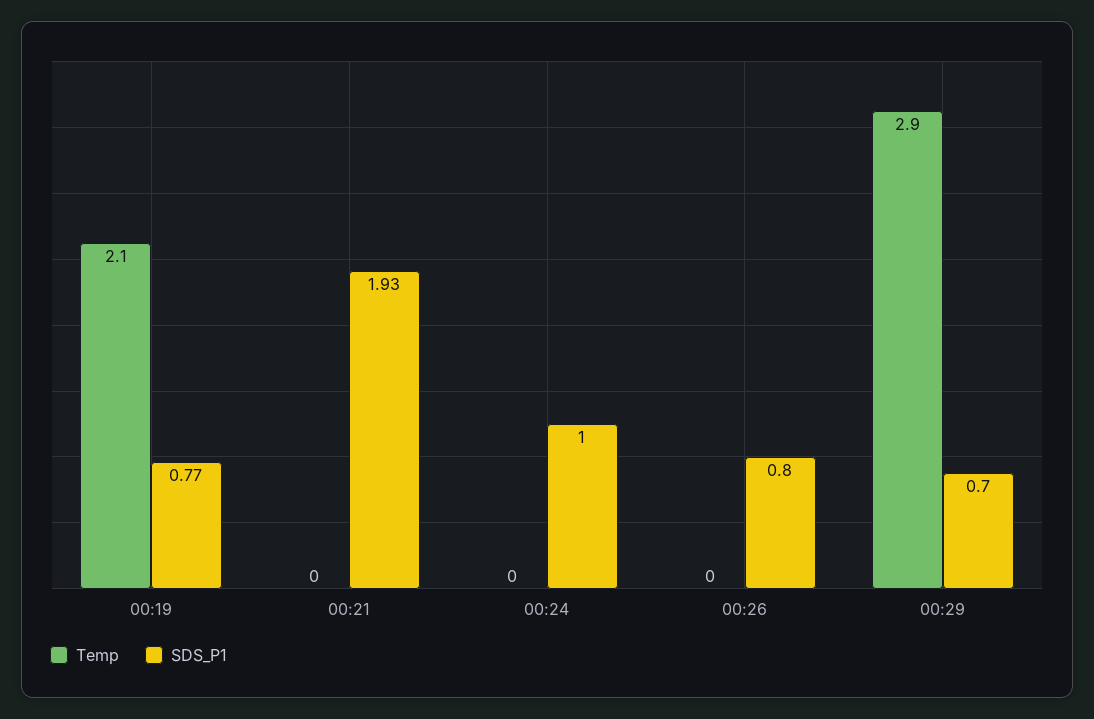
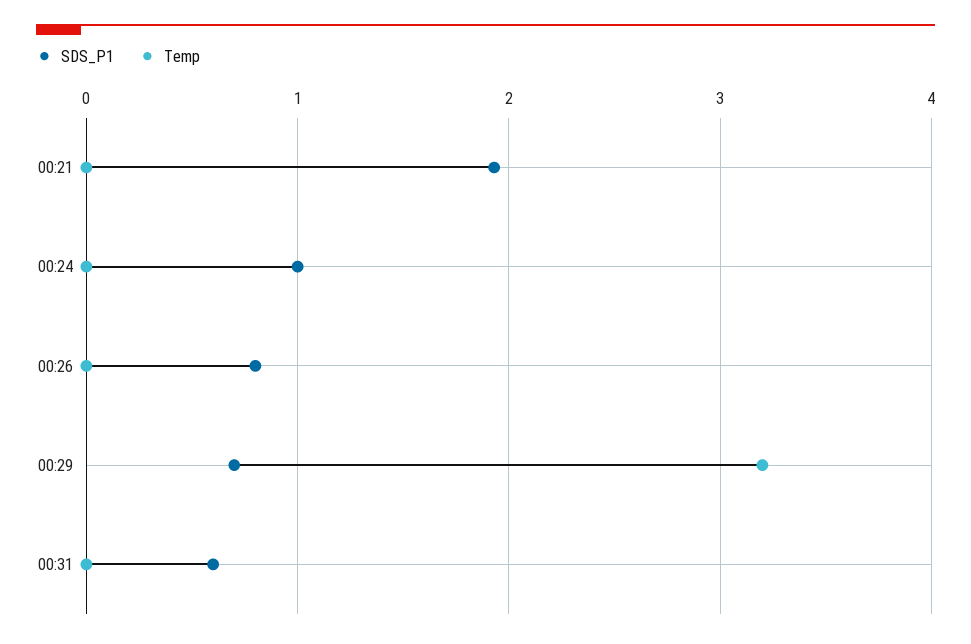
Temp, 00:19: 2.1 -> none
SDS_P1, 00:19: 0.77 -> none
Temp, 00:29: 2.9 -> 3.2
SDS_P1, 00:31: none -> 0.6
Temp, 00:31: none -> 0

